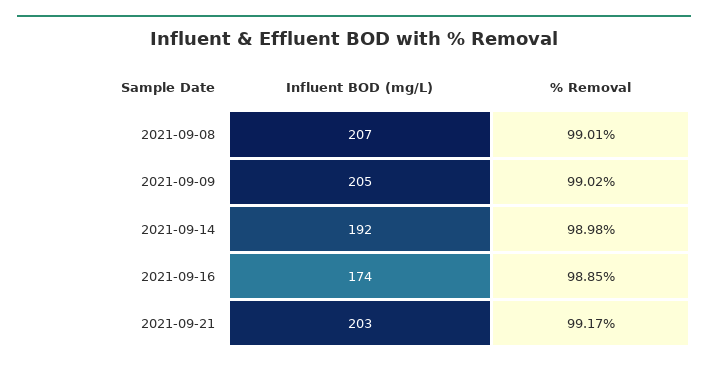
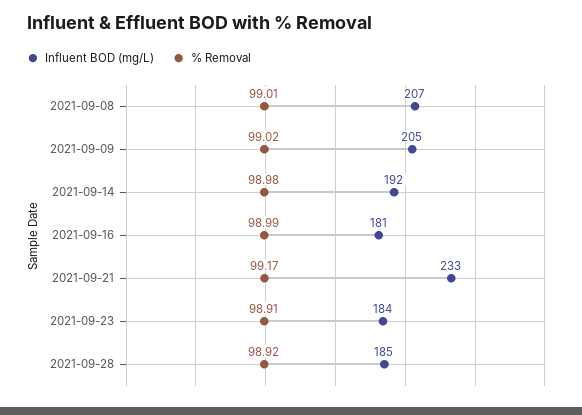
Influent BOD (mg/L), 2021-09-16: 174 -> 181
% Removal, 2021-09-16: 98.85 -> 98.99
Influent BOD (mg/L), 2021-09-21: 203 -> 233
Influent BOD (mg/L), 2021-09-23: none -> 184
% Removal, 2021-09-23: none -> 98.91
Influent BOD (mg/L), 2021-09-28: none -> 185
% Removal, 2021-09-28: none -> 98.92

